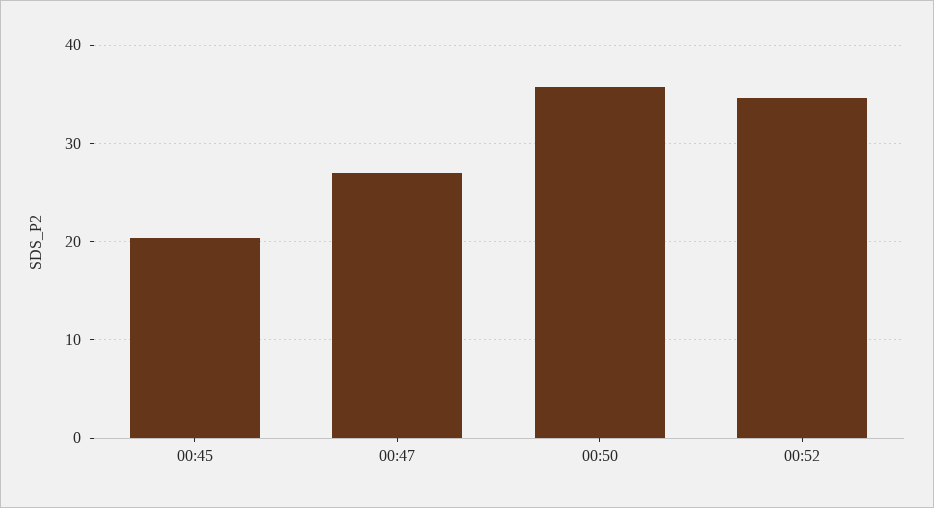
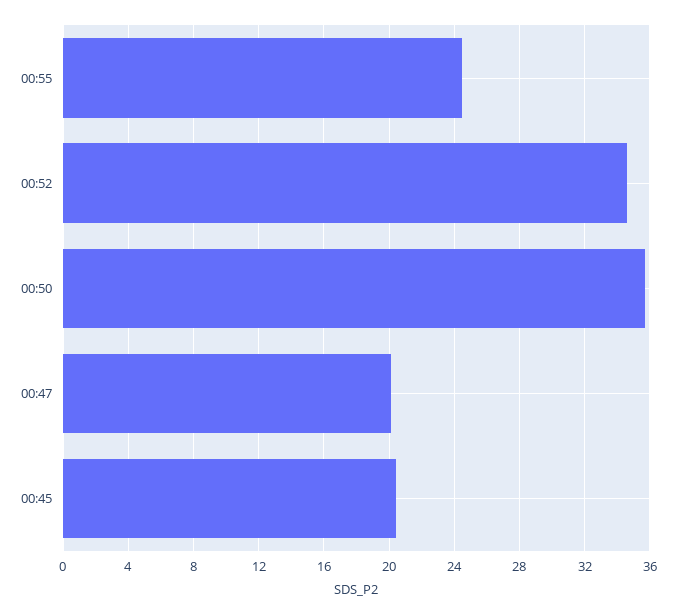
00:47: 27 -> 20
00:55: none -> 24.5

